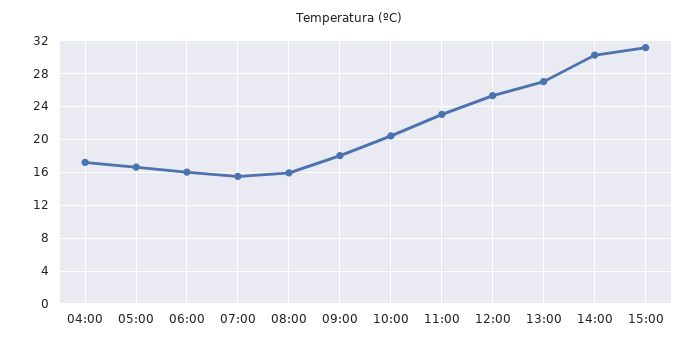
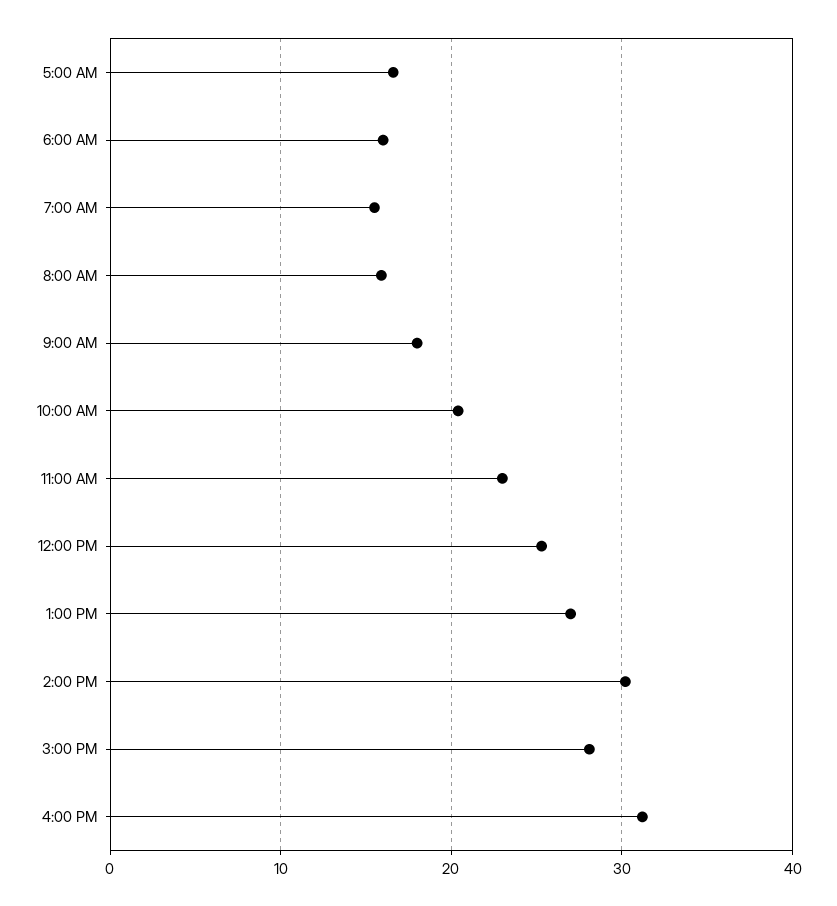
04:00: 17 -> none
15:00: 31 -> 28
4:00 PM: none -> 31

